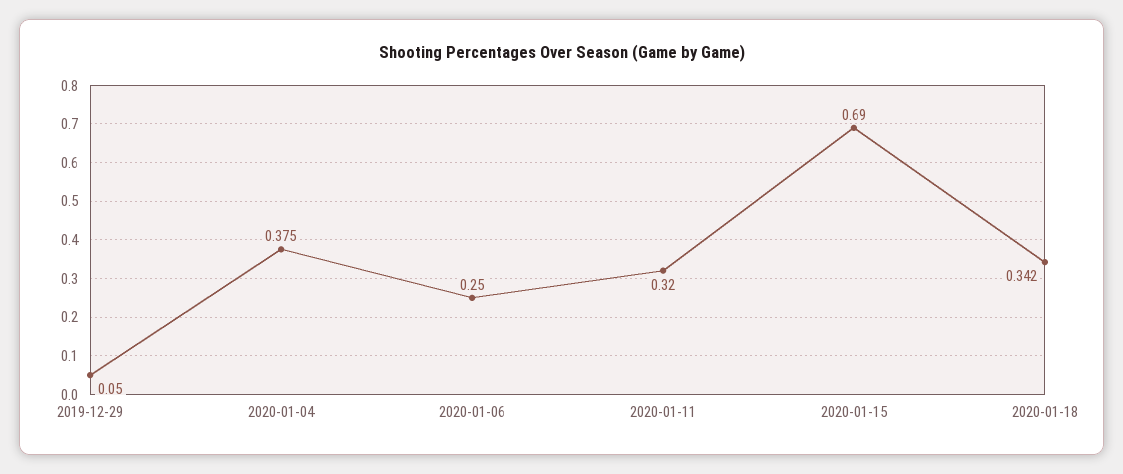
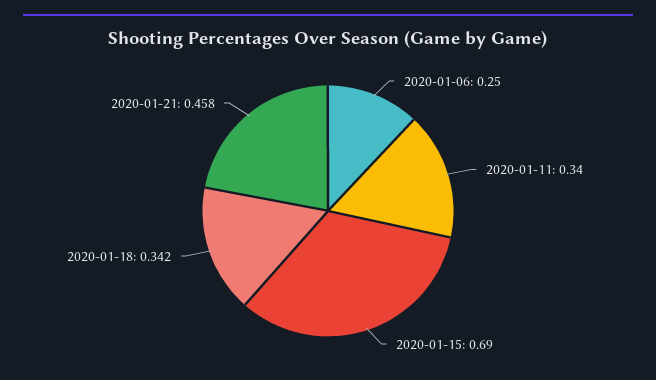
2019-12-29: 0.05 -> none
2020-01-04: 0.375 -> none
2020-01-11: 0.32 -> 0.34
2020-01-21: none -> 0.458

